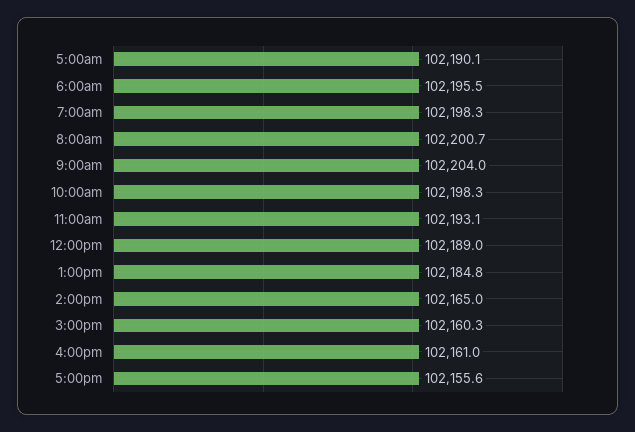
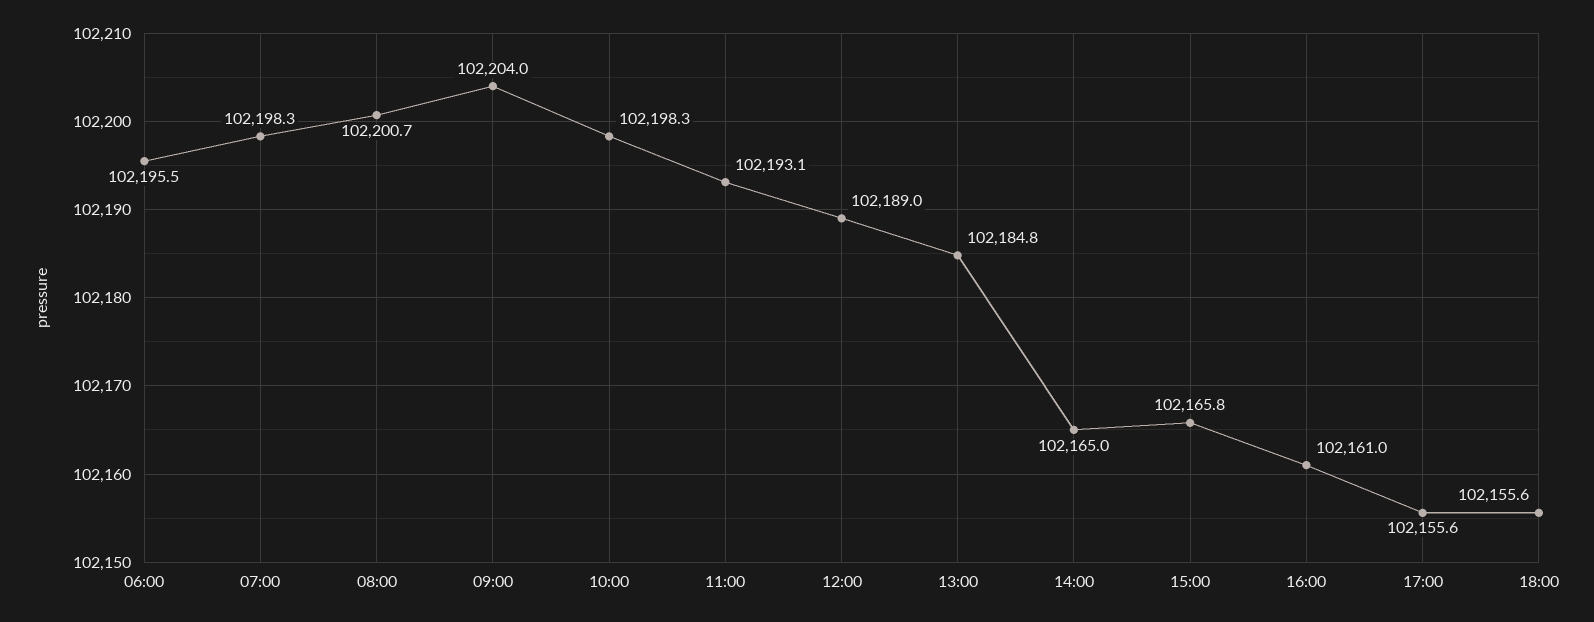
5:00am: 102190.1 -> none
3:00pm: 102160.3 -> 102165.8
18:00: none -> 102155.6

